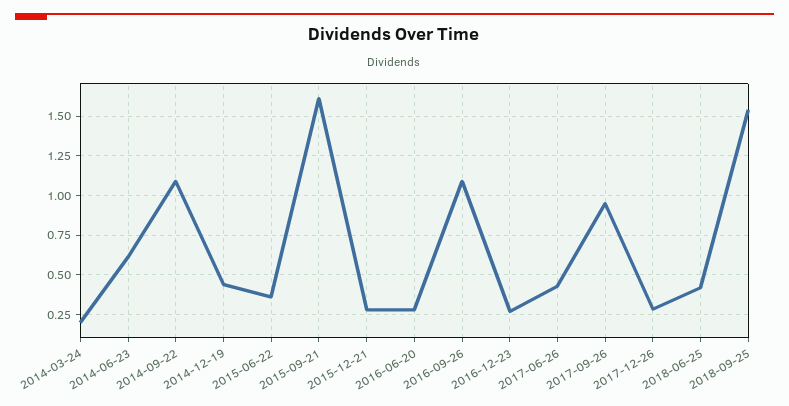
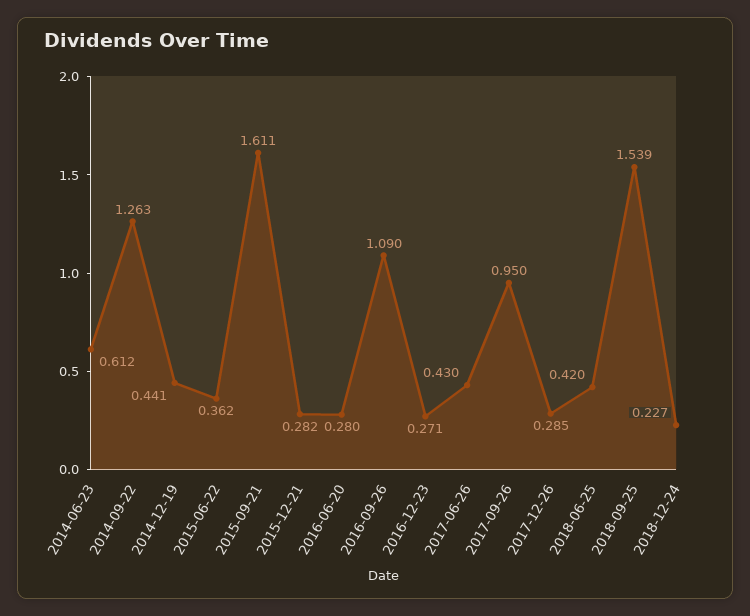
2014-03-24: 0.2 -> none
2014-09-22: 1.1 -> 1.263
2018-12-24: none -> 0.227

